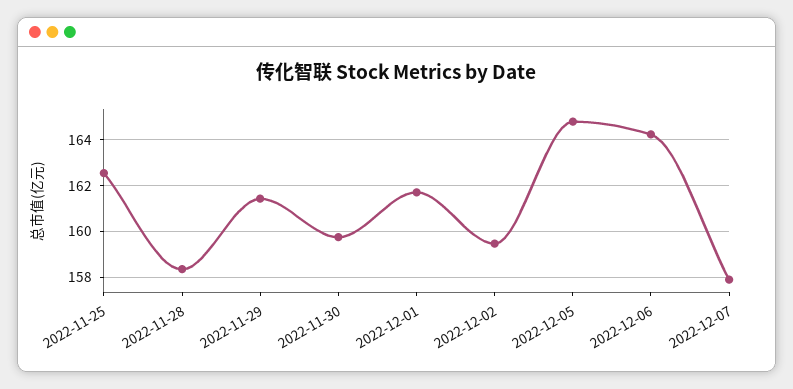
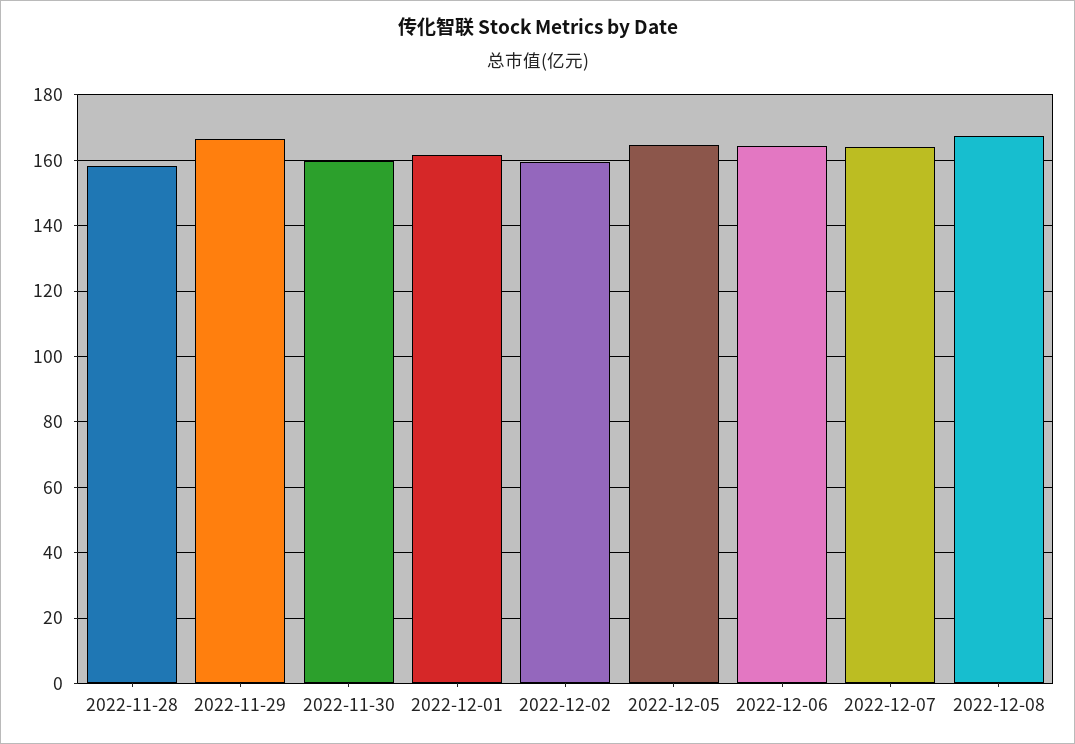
2022-11-25: 162.5 -> none
2022-11-29: 161.5 -> 166
2022-12-07: 158 -> 164
2022-12-08: none -> 168

